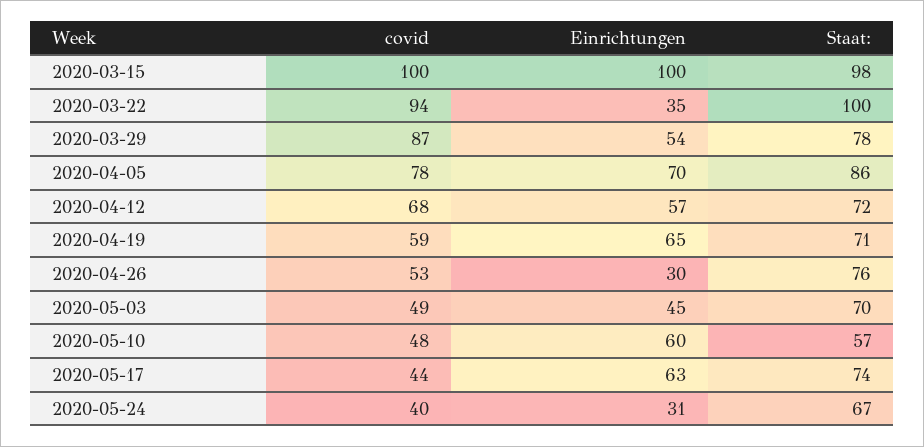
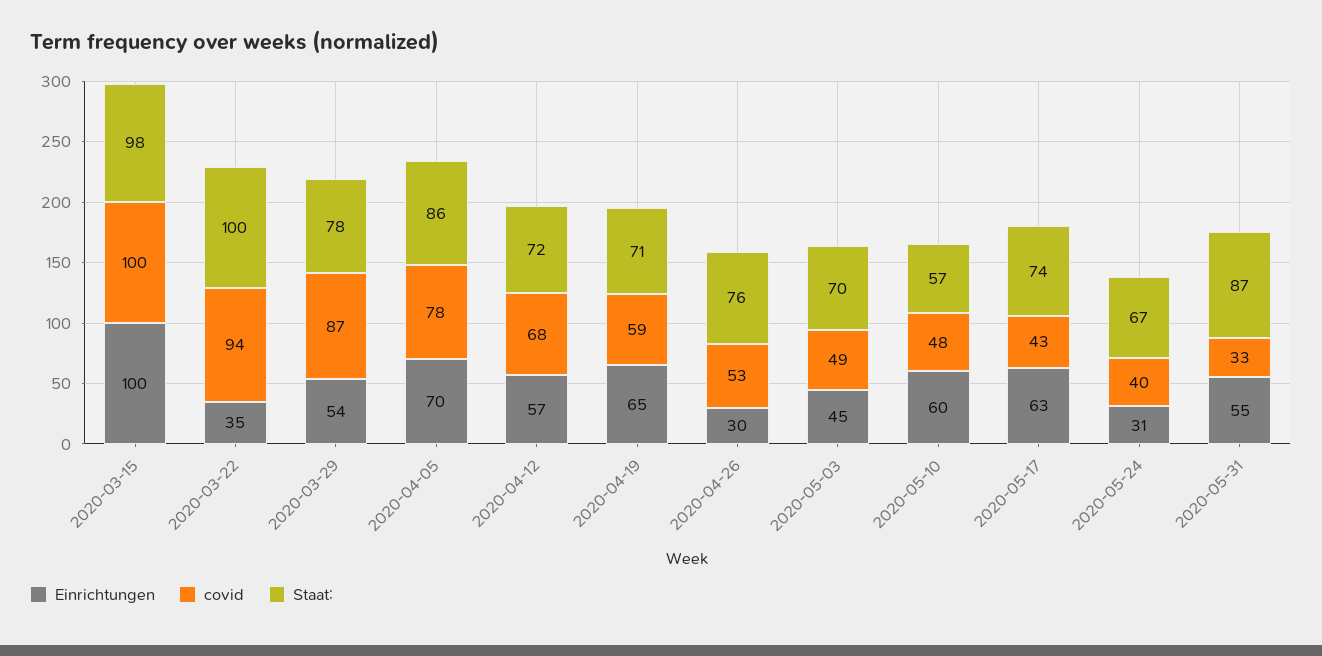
covid, 2020-05-17: 44 -> 43
Einrichtungen, 2020-05-31: none -> 55
covid, 2020-05-31: none -> 33
Staat:, 2020-05-31: none -> 87

